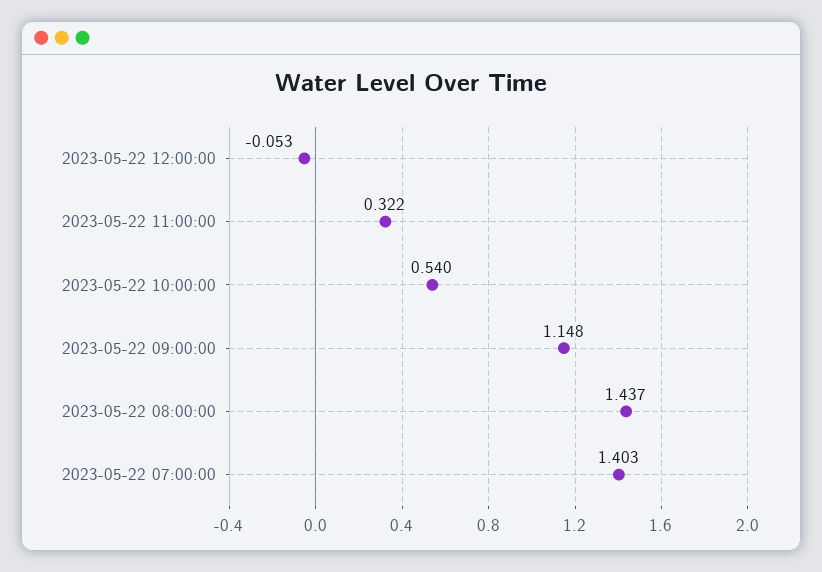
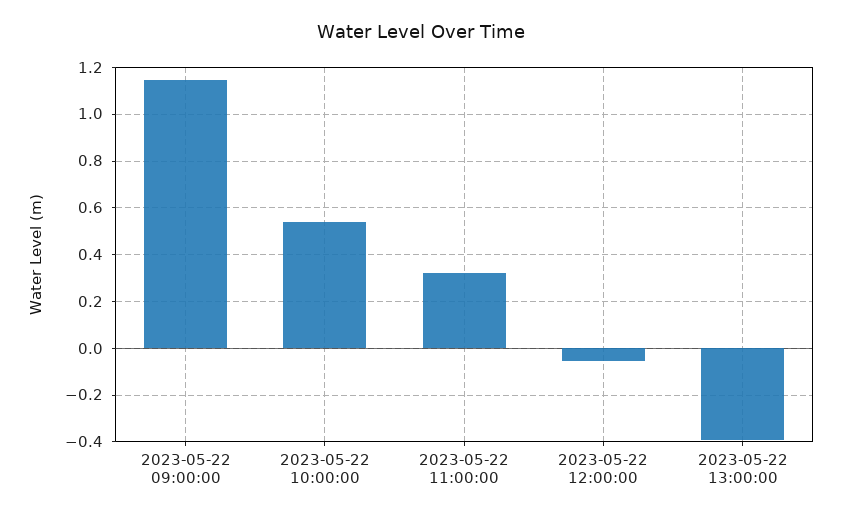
2023-05-22 08:00:00: 1.437 -> none
2023-05-22 07:00:00: 1.403 -> none
2023-05-22 13:00:00: none -> -0.4

